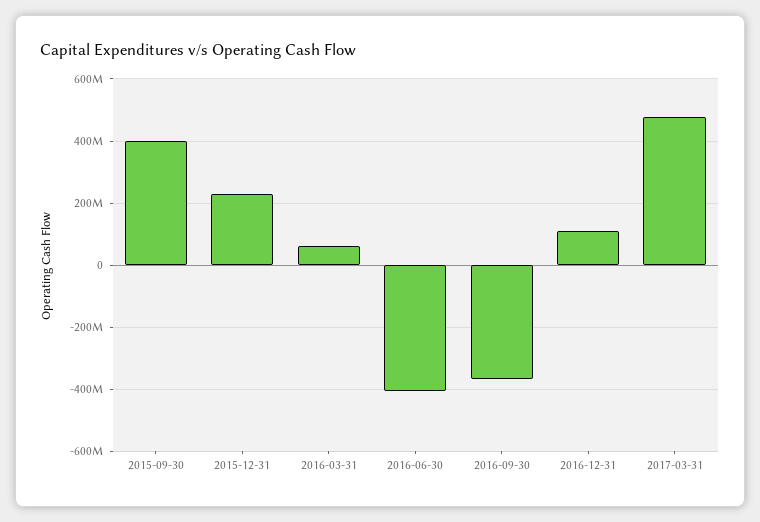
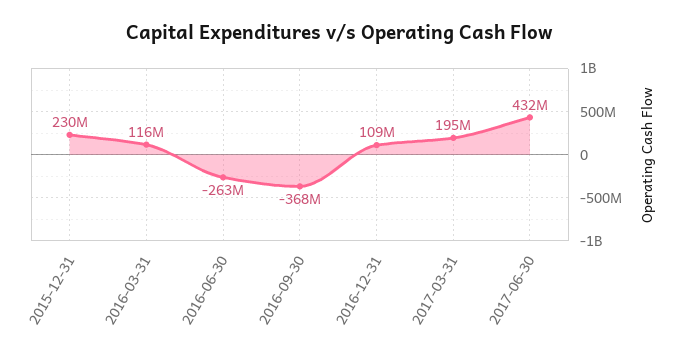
2015-09-30: 400000000 -> none
2016-03-31: 60000000 -> 116000000
2016-06-30: -400000000 -> -263000000
2017-03-31: 480000000 -> 195000000
2017-06-30: none -> 432000000

